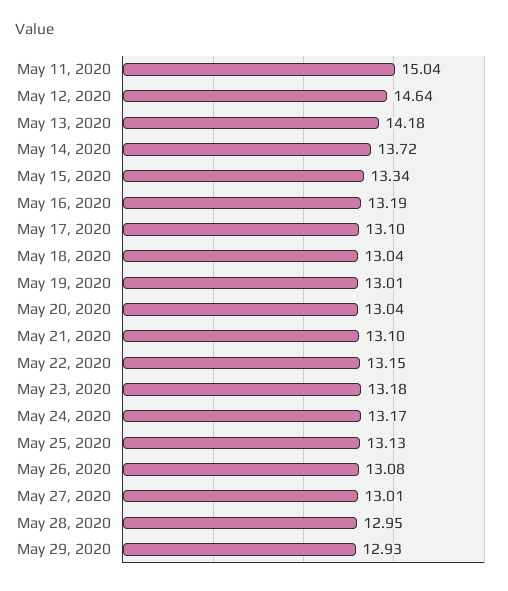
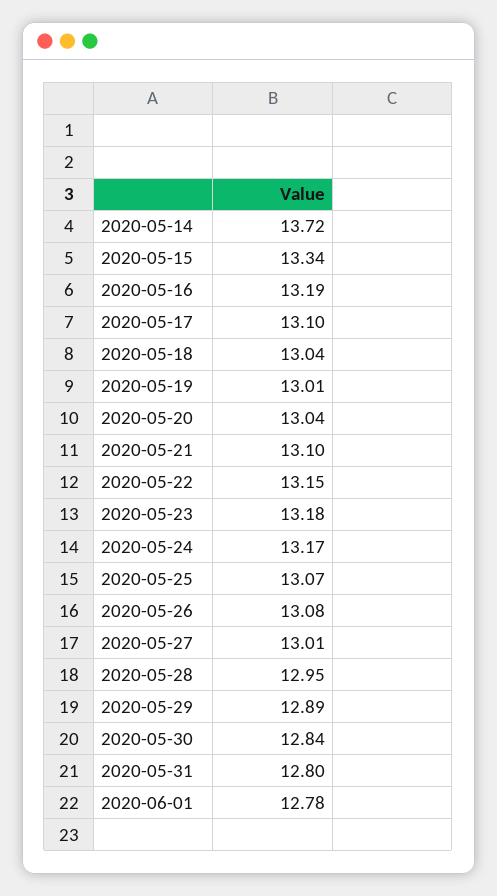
May 11, 2020: 15.04 -> none
May 12, 2020: 14.64 -> none
May 13, 2020: 14.18 -> none
May 25, 2020: 13.13 -> 13.07
May 29, 2020: 12.93 -> 12.89
2020-05-30: none -> 12.84
2020-05-31: none -> 12.8
2020-06-01: none -> 12.78

